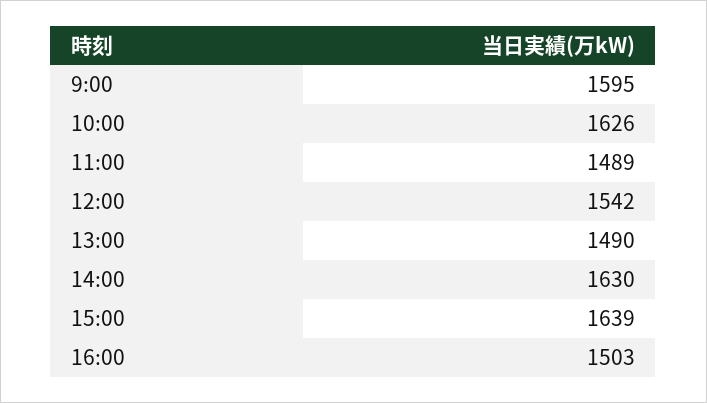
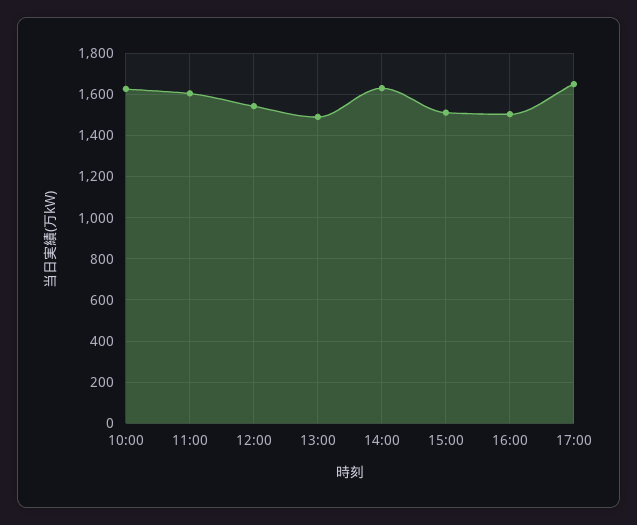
9:00: 1595 -> none
11:00: 1489 -> 1600
15:00: 1639 -> 1500
17:00: none -> 1650

